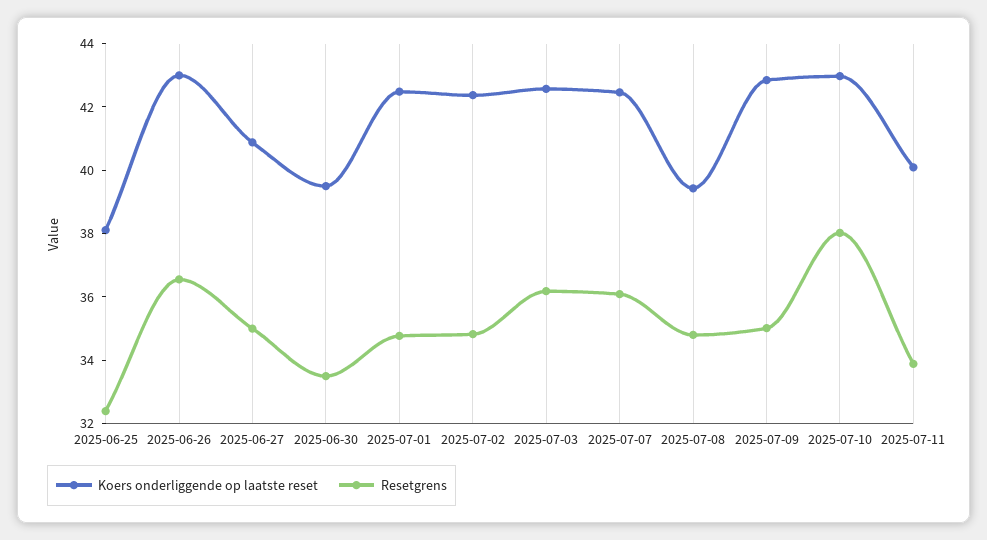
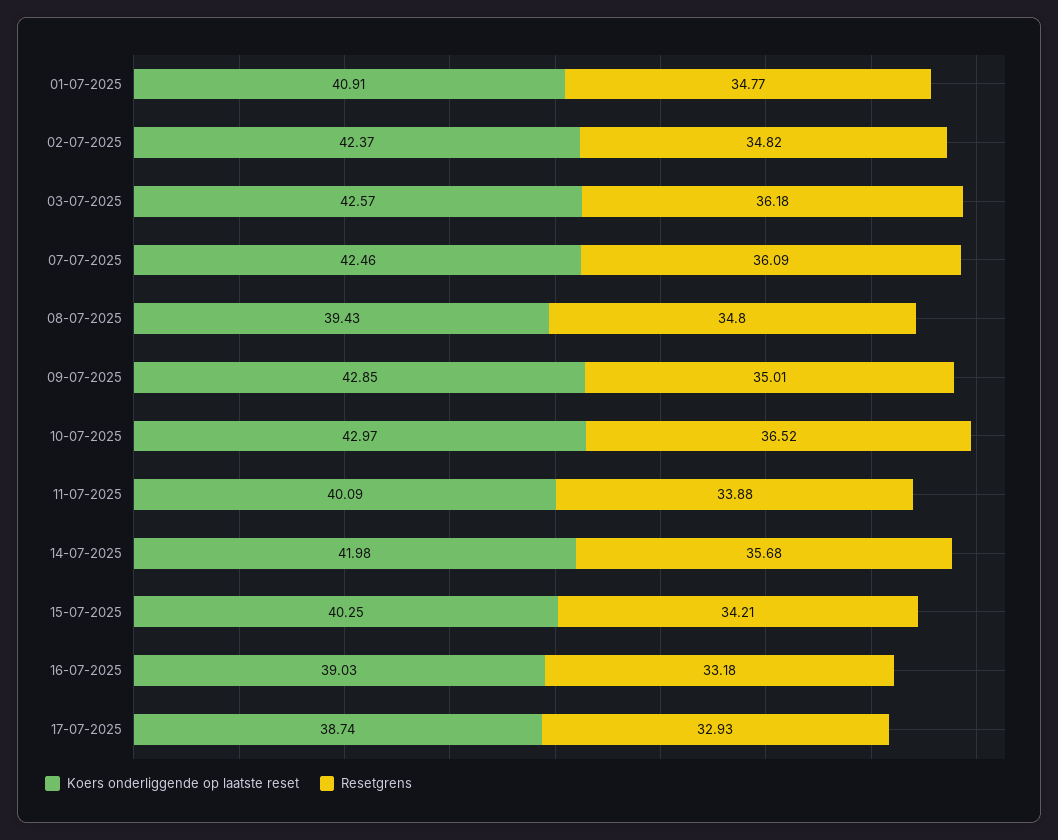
Koers onderliggende op laatste reset, 2025-06-25: 38 -> none
Resetgrens, 2025-06-25: 32.5 -> none
Koers onderliggende op laatste reset, 2025-06-26: 43 -> none
Resetgrens, 2025-06-26: 36.5 -> none
Koers onderliggende op laatste reset, 2025-06-27: 41 -> none
Resetgrens, 2025-06-27: 35 -> none
Koers onderliggende op laatste reset, 2025-06-30: 39.5 -> none
Resetgrens, 2025-06-30: 33.5 -> none
Koers onderliggende op laatste reset, 2025-07-01: 42.5 -> 40.91
Resetgrens, 2025-07-10: 38 -> 36.52
Koers onderliggende op laatste reset, 14-07-2025: none -> 41.98
Resetgrens, 14-07-2025: none -> 35.68
Koers onderliggende op laatste reset, 15-07-2025: none -> 40.25
Resetgrens, 15-07-2025: none -> 34.21
Koers onderliggende op laatste reset, 16-07-2025: none -> 39.03
Resetgrens, 16-07-2025: none -> 33.18
Koers onderliggende op laatste reset, 17-07-2025: none -> 38.74
Resetgrens, 17-07-2025: none -> 32.93

